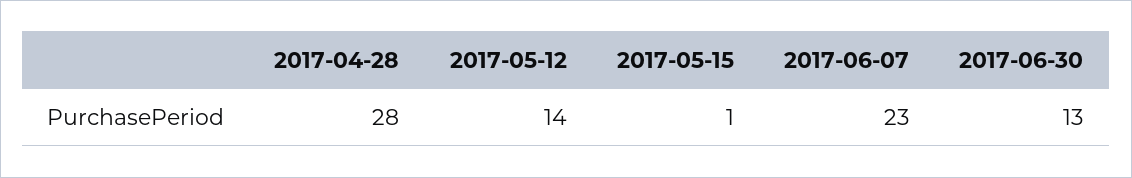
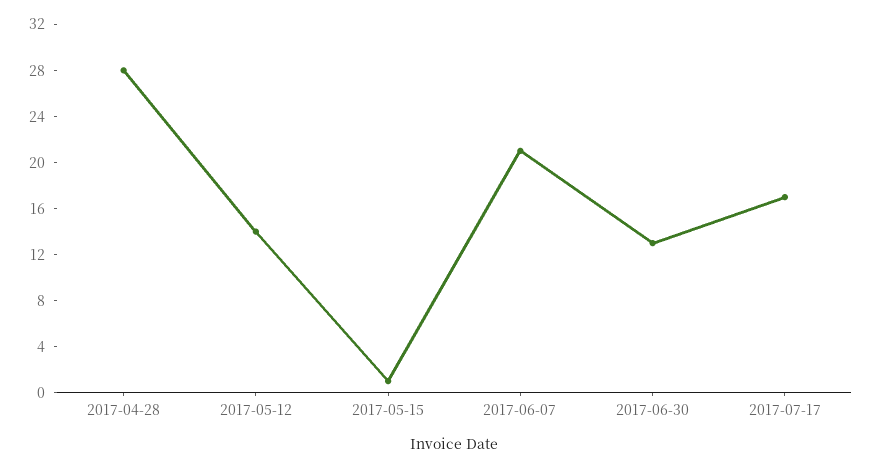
2017-06-07: 23 -> 21
2017-07-17: none -> 17

